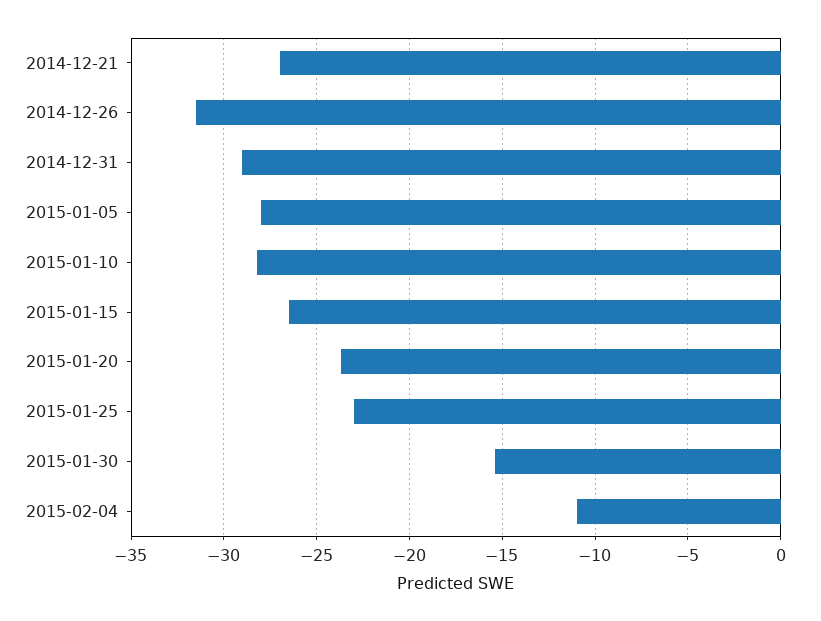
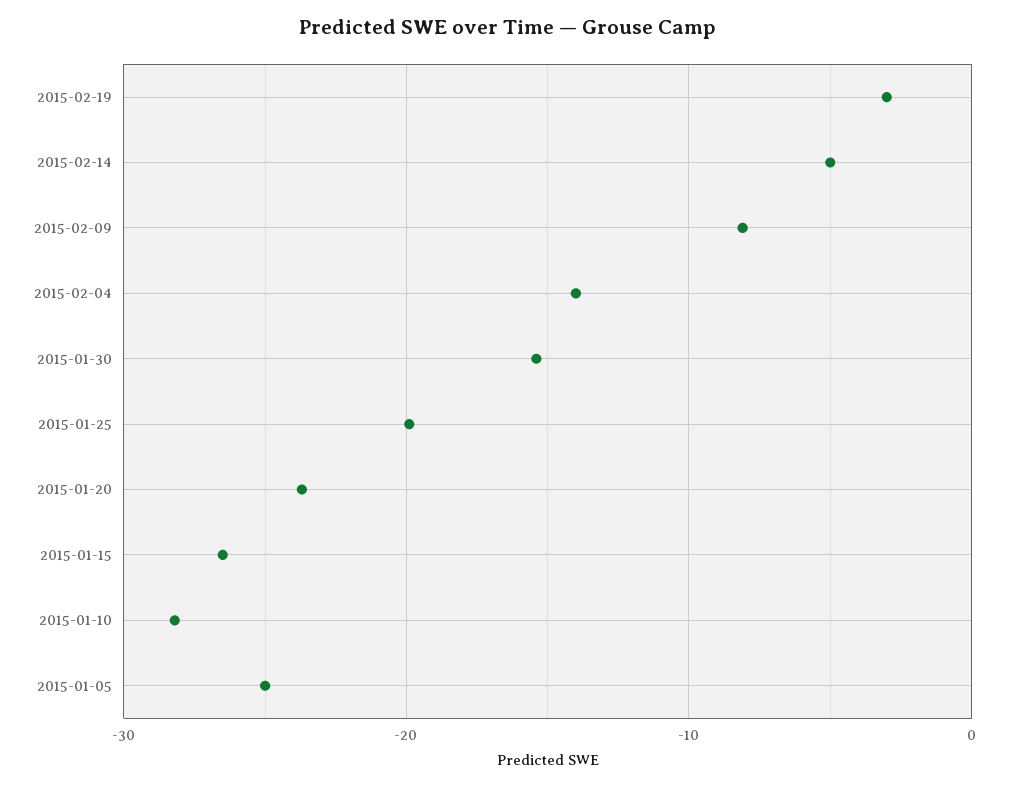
2014-12-21: -27 -> none
2014-12-26: -31.5 -> none
2014-12-31: -29 -> none
2015-01-05: -28 -> -25
2015-01-25: -23 -> -20
2015-02-04: -11 -> -14
2015-02-19: none -> -3
2015-02-14: none -> -5
2015-02-09: none -> -8

